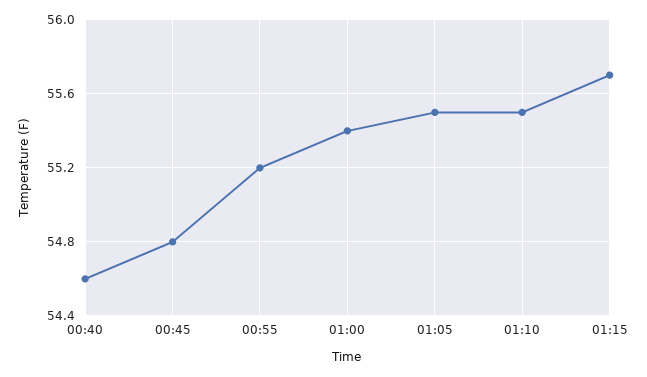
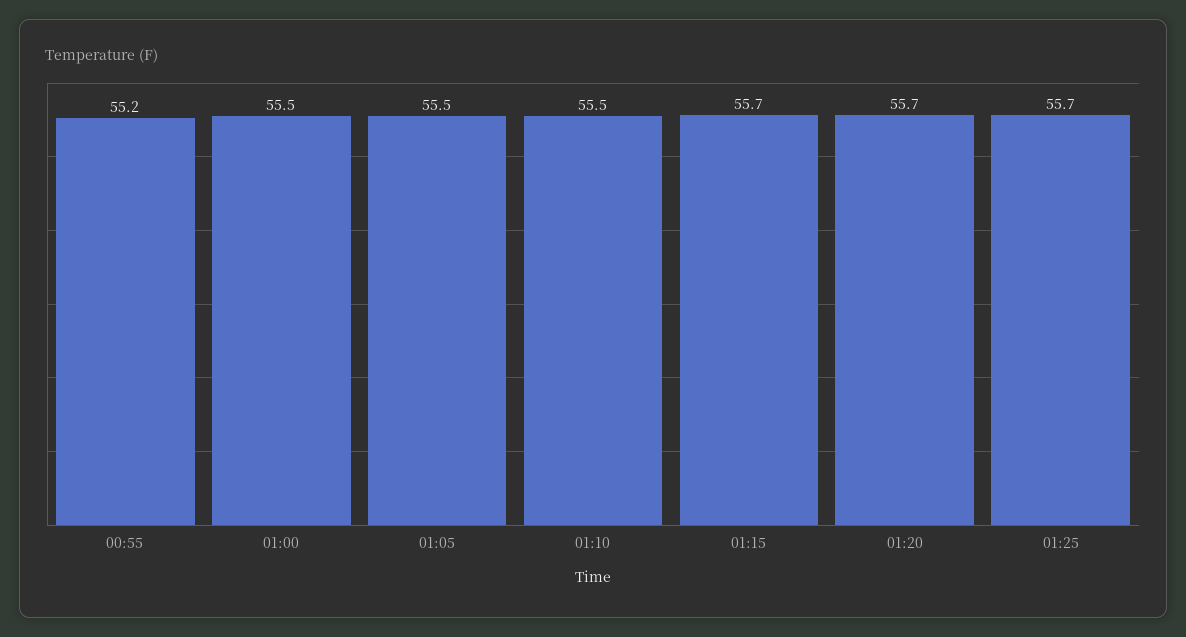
00:40: 54.6 -> none
00:45: 54.8 -> none
01:00: 55.4 -> 55.5
01:20: none -> 55.7
01:25: none -> 55.7

